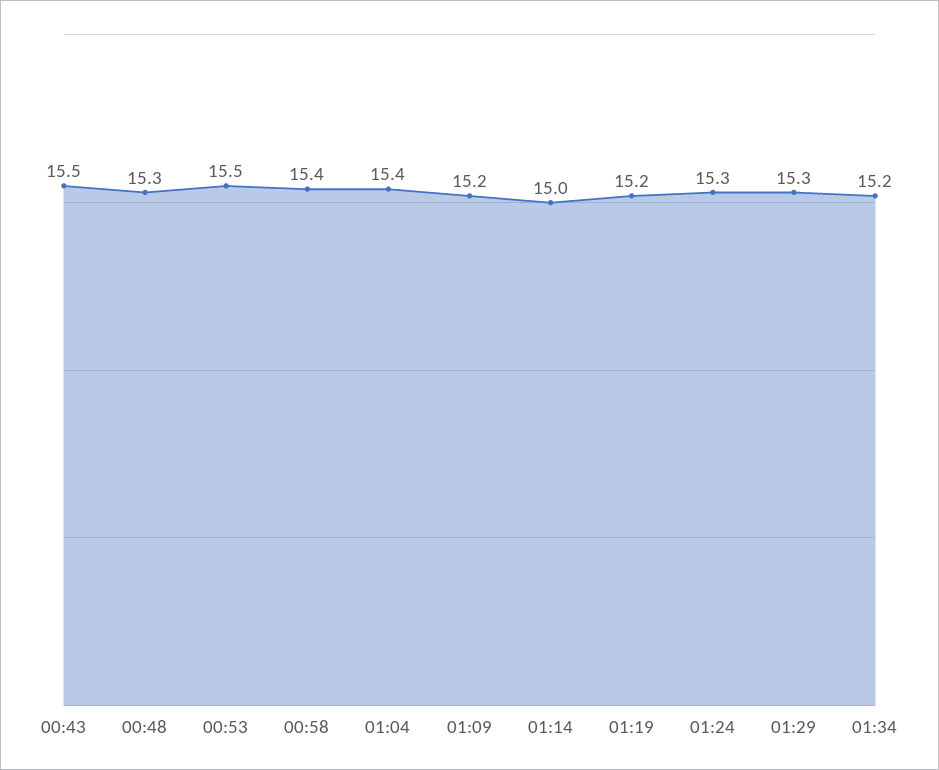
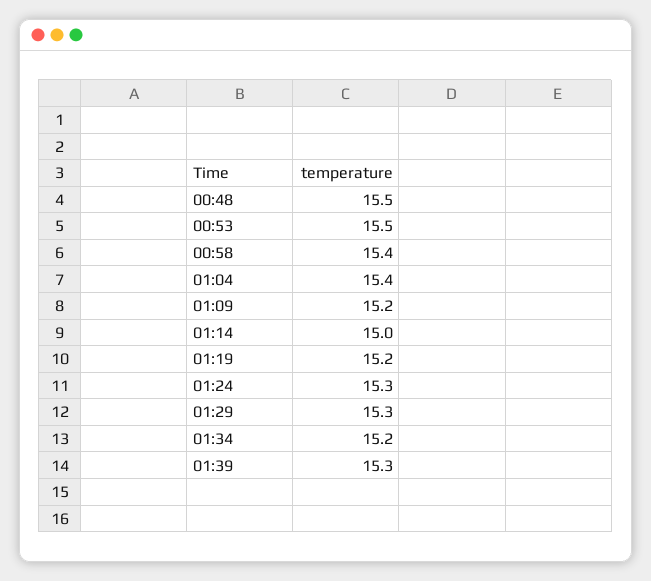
00:43: 15.5 -> none
00:48: 15.3 -> 15.5
01:39: none -> 15.3

